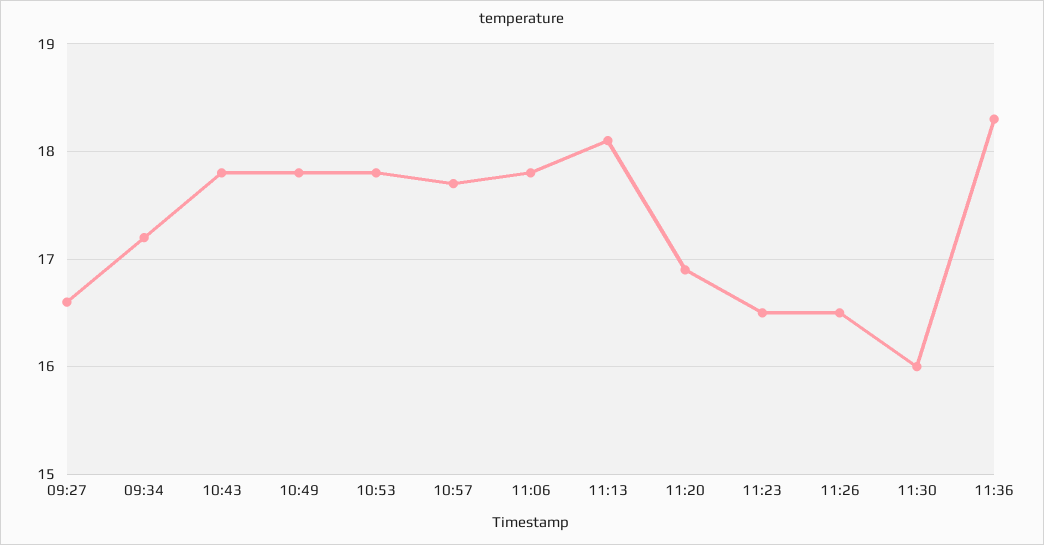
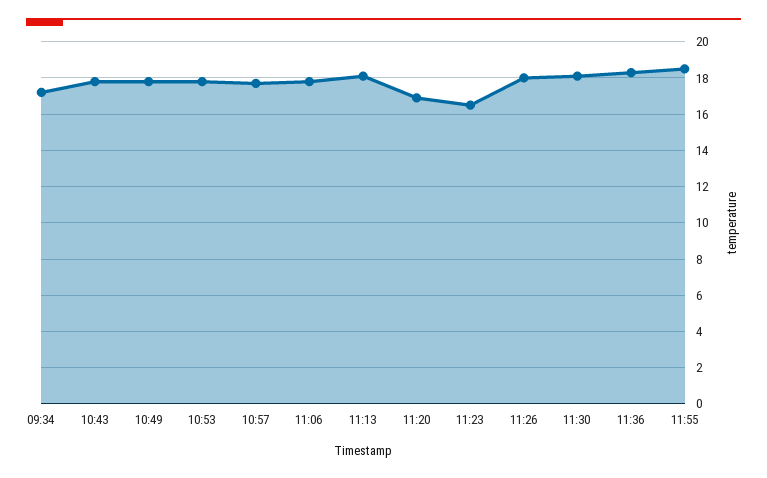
09:27: 16.6 -> none
11:26: 16.5 -> 18
11:30: 16 -> 18
11:55: none -> 18.5

